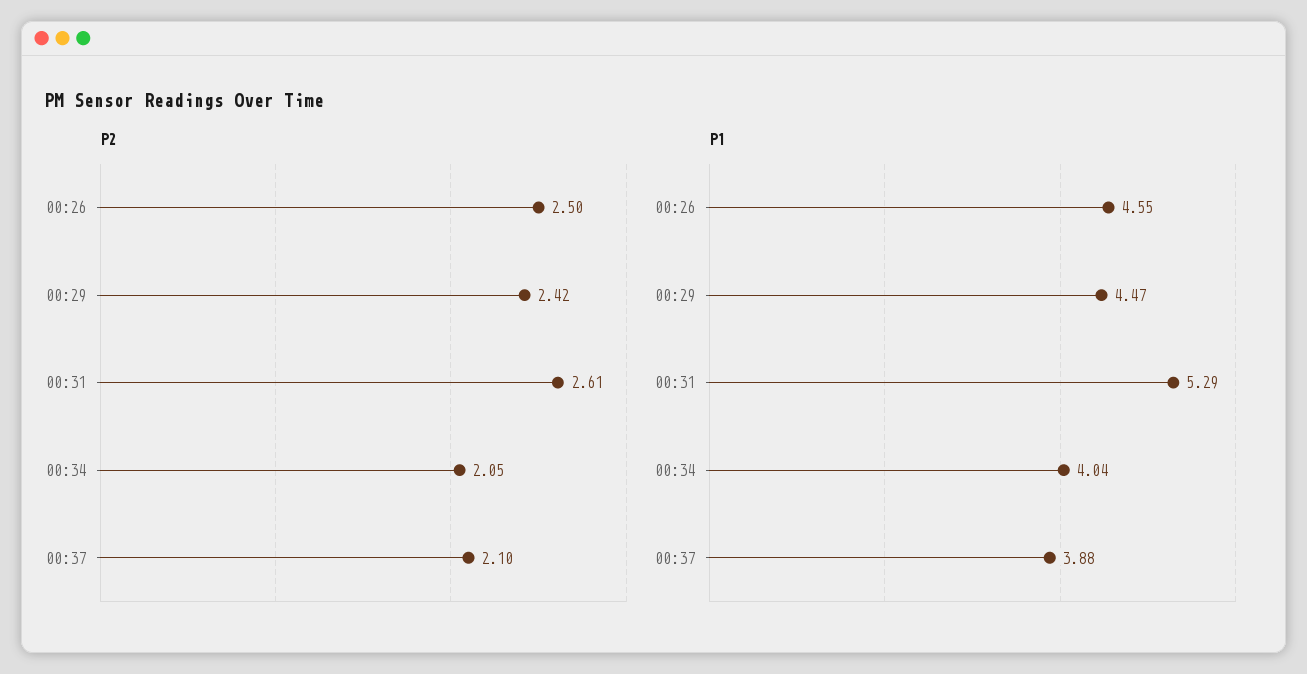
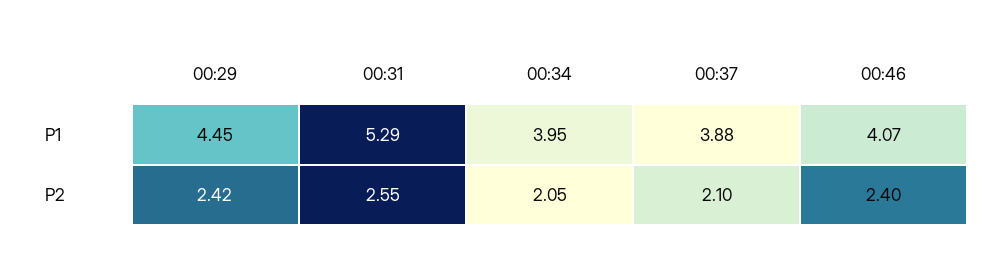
P2, 00:26: 2.5 -> none
P2, 00:31: 2.61 -> 2.55
P1, 00:26: 4.55 -> none
P1, 00:29: 4.47 -> 4.45
P1, 00:34: 4.04 -> 3.95
P1, 00:46: none -> 4.07
P2, 00:46: none -> 2.4

